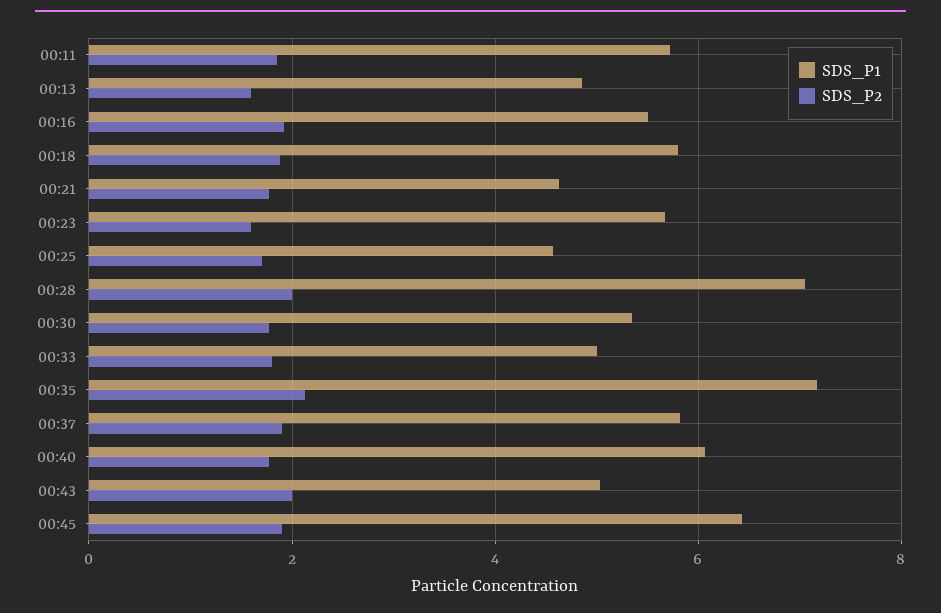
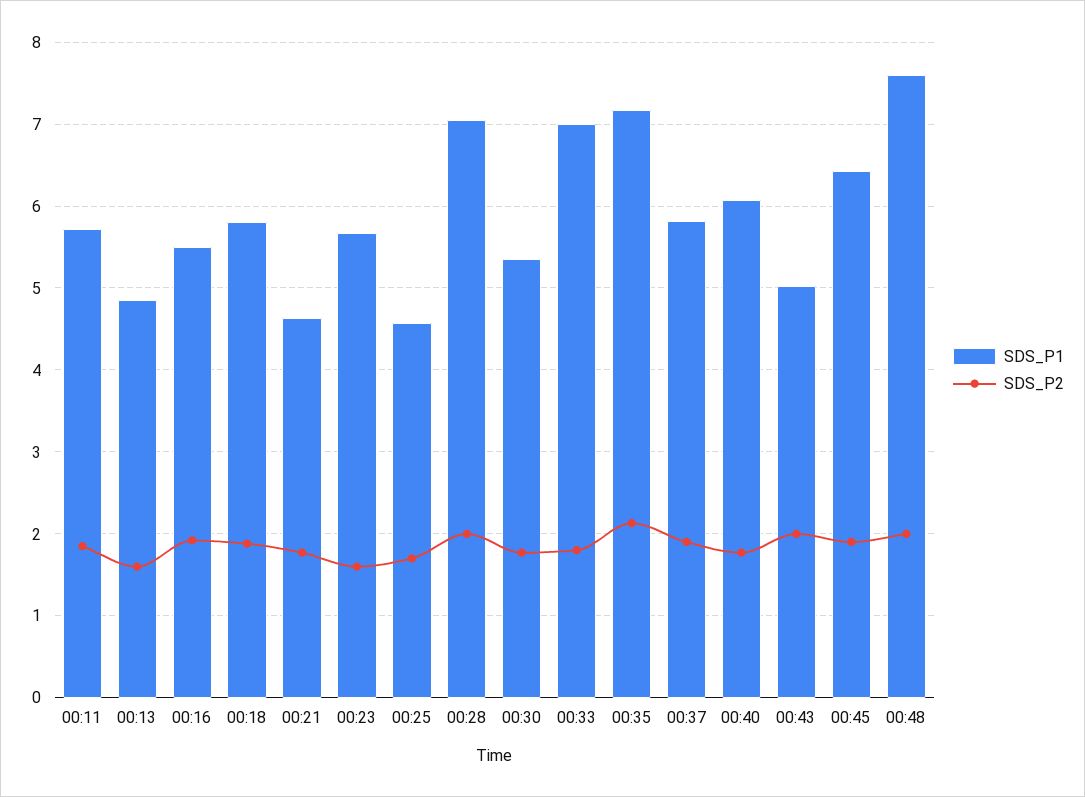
SDS_P1, 00:33: 5 -> 7
SDS_P1, 00:48: none -> 7.6
SDS_P2, 00:48: none -> 2

